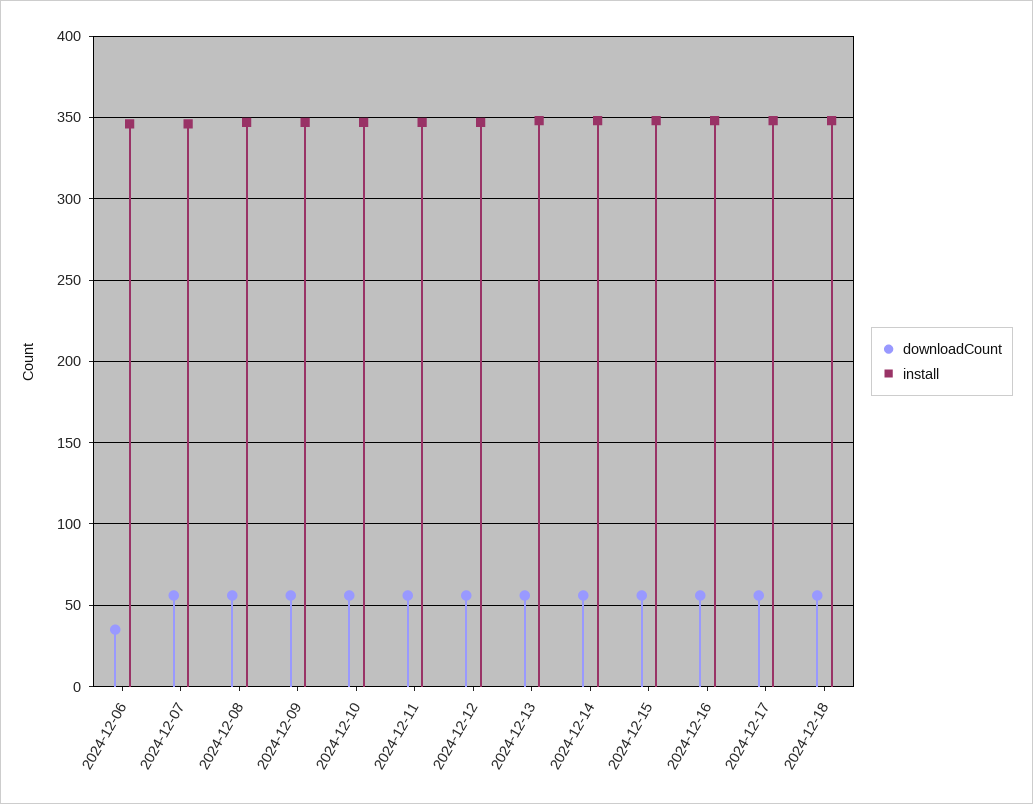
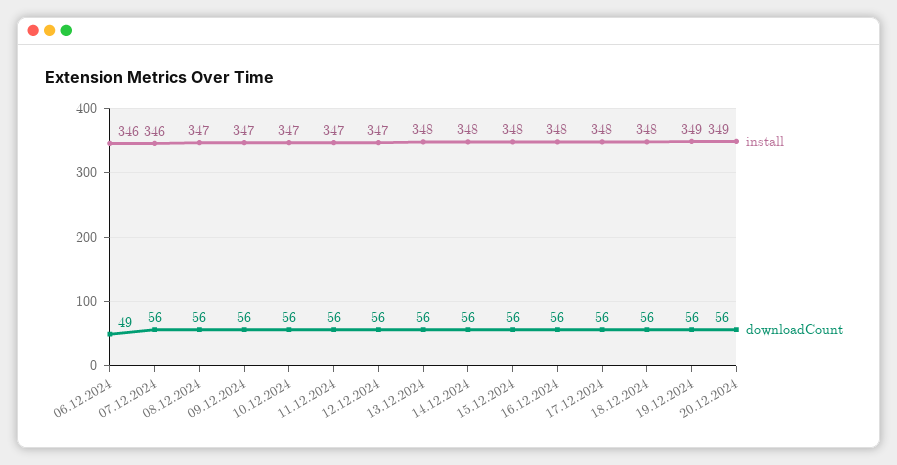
downloadCount, 2024-12-06: 35 -> 49
install, 19.12.2024: none -> 349
downloadCount, 19.12.2024: none -> 56
install, 20.12.2024: none -> 349
downloadCount, 20.12.2024: none -> 56

